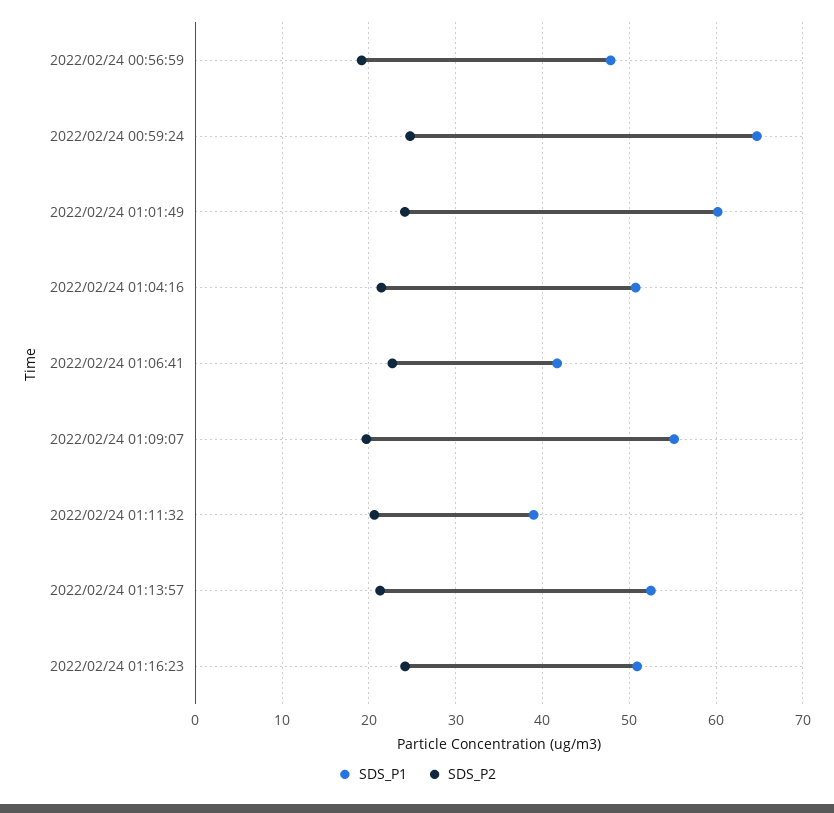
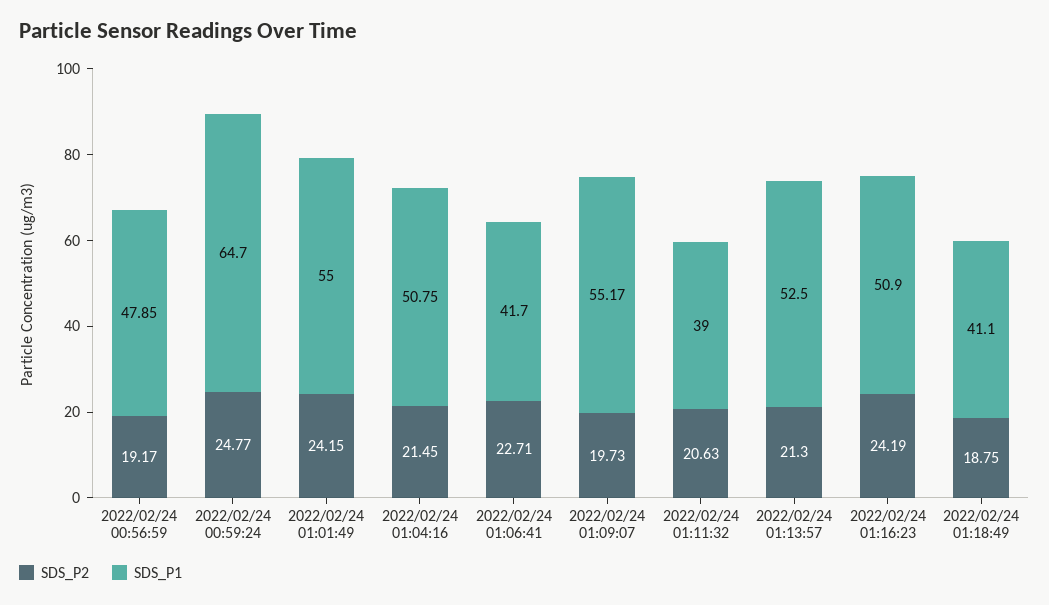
SDS_P1, 2022/02/24 01:01:49: 60 -> 55
SDS_P2, 2022/02/24 01:18:49: none -> 18.75
SDS_P1, 2022/02/24 01:18:49: none -> 41.1

